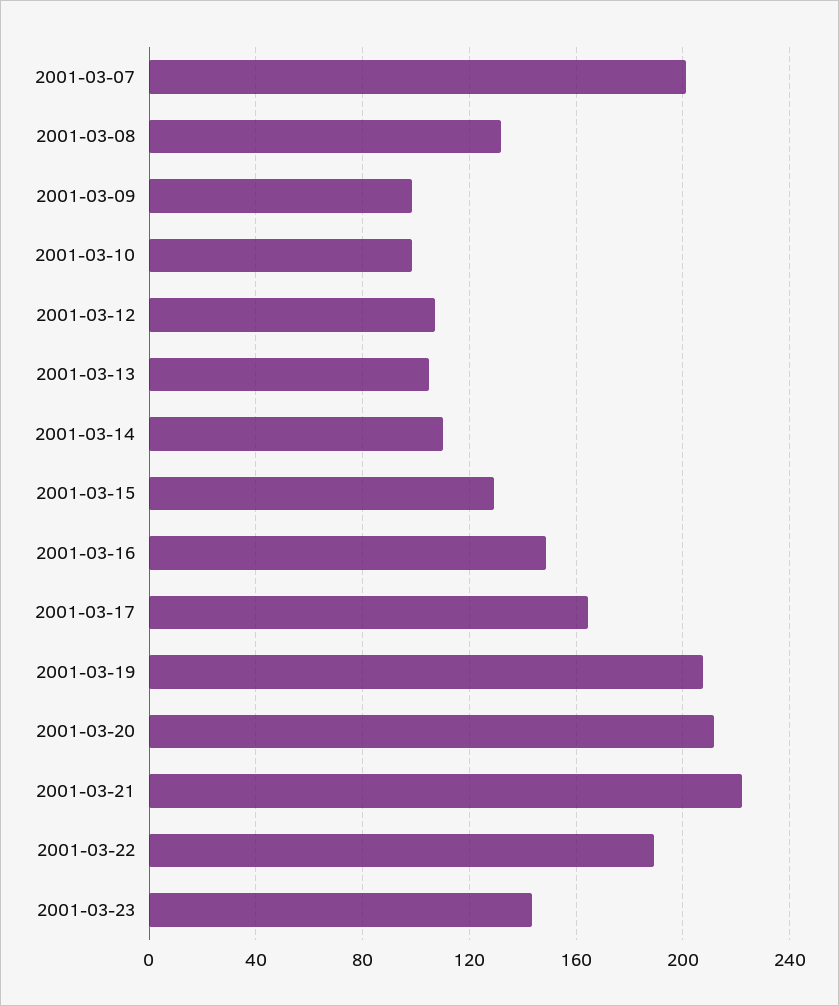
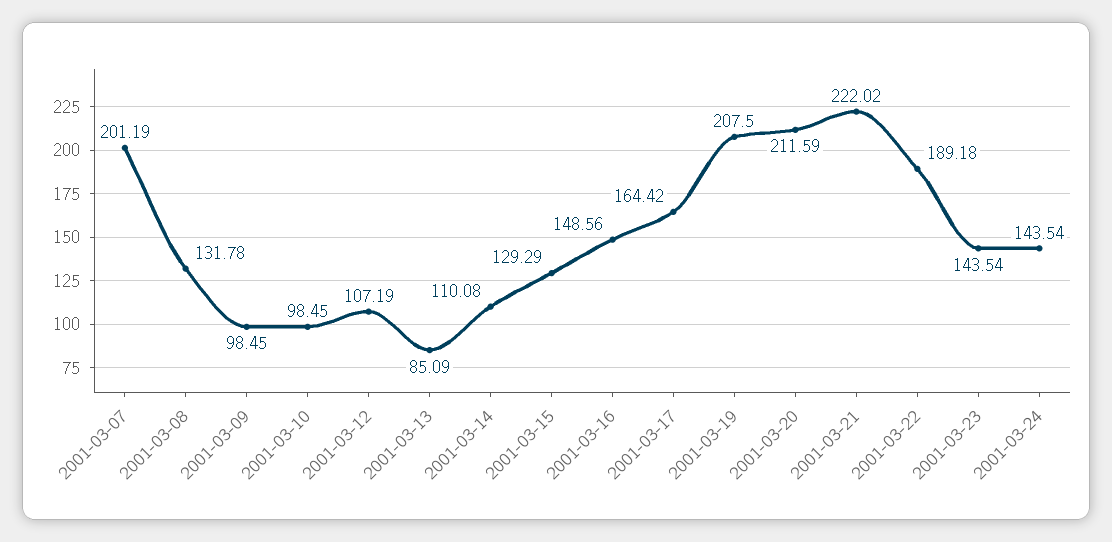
2001-03-13: 105 -> 85.09
2001-03-24: none -> 143.54

